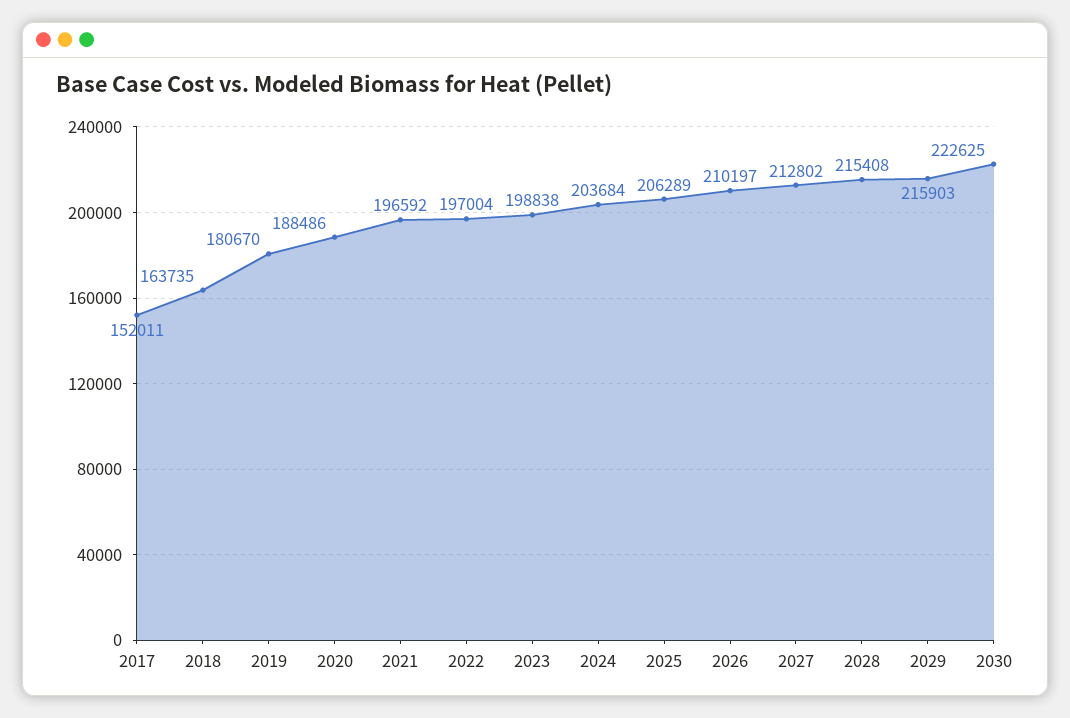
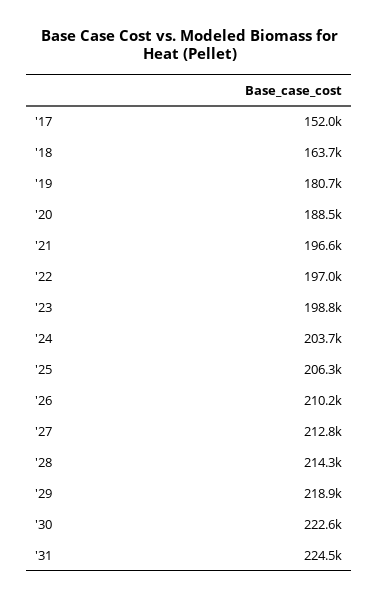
2028: 215408 -> 214300
2029: 215903 -> 218900
'31: none -> 224500

